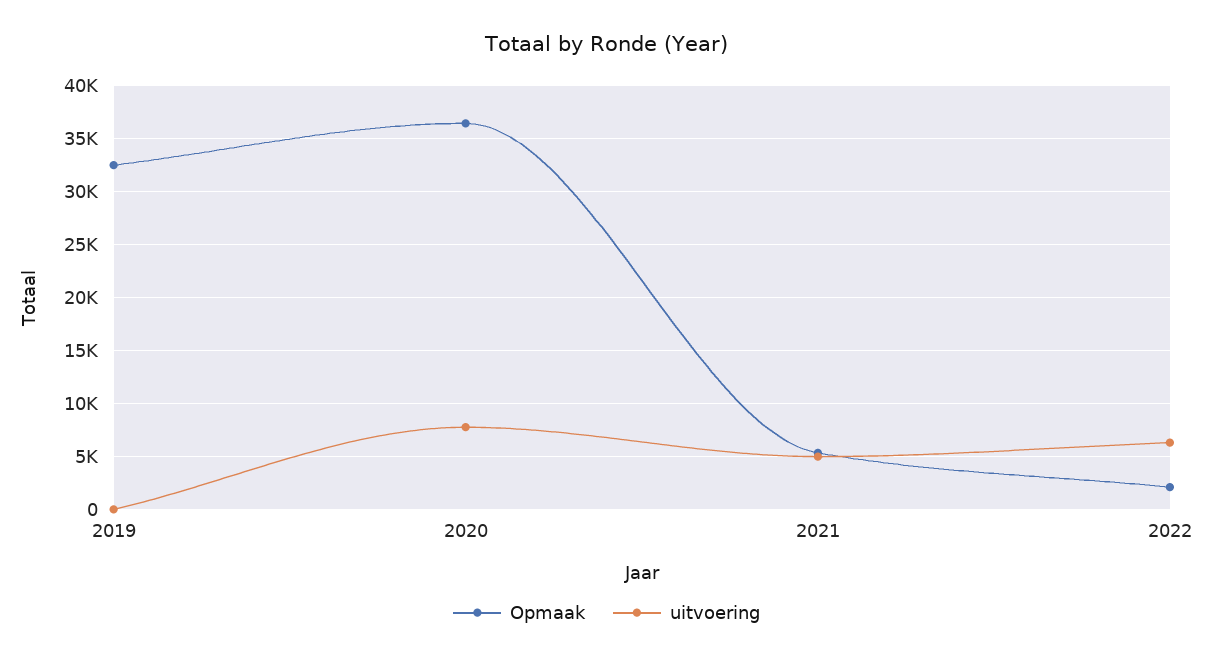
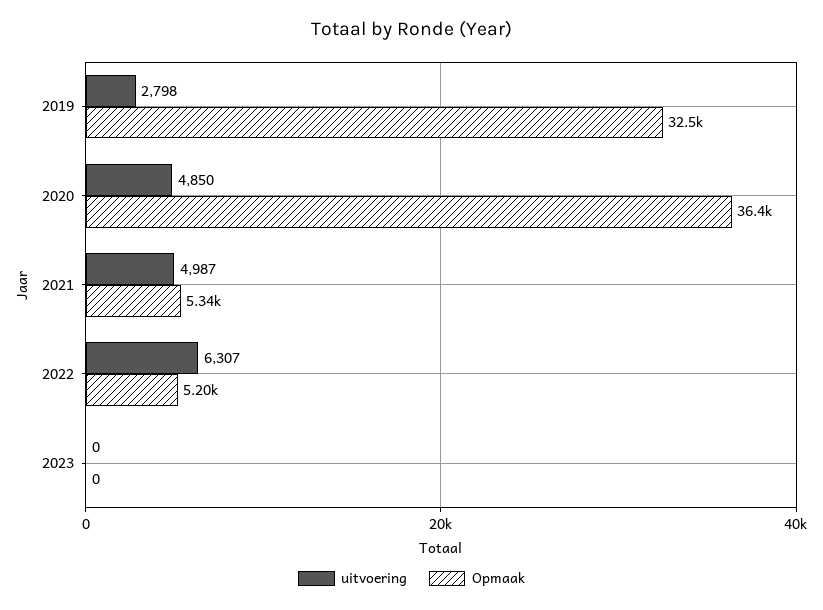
uitvoering, 2019: 0 -> 2798
uitvoering, 2020: 8000 -> 4850
Opmaak, 2022: 2000 -> 5200
uitvoering, 2023: none -> 0
Opmaak, 2023: none -> 0

